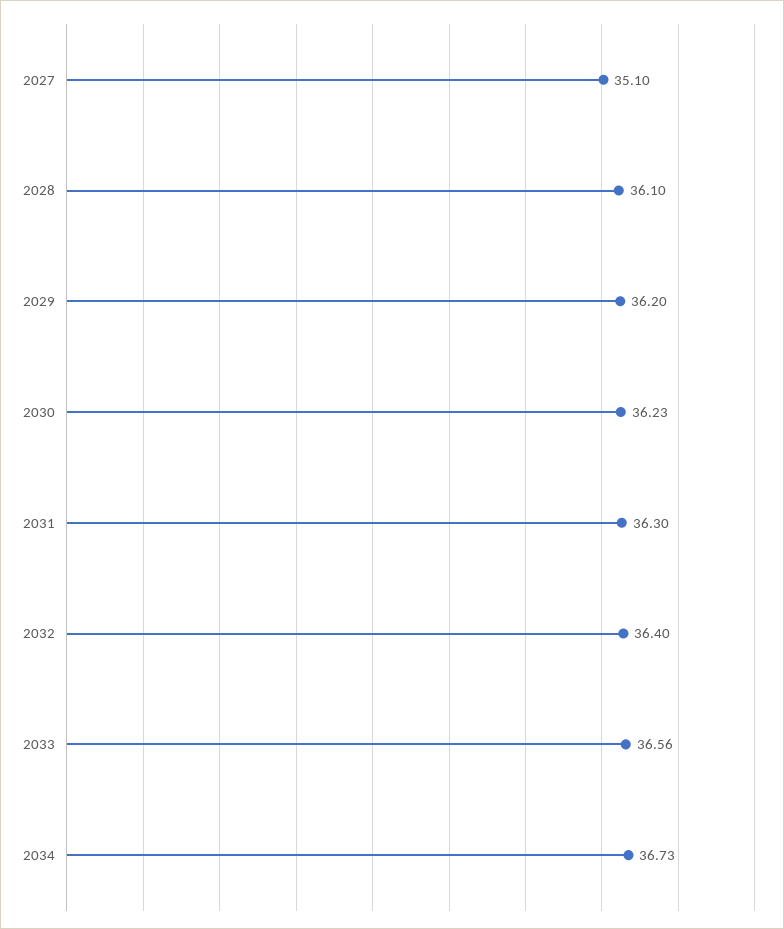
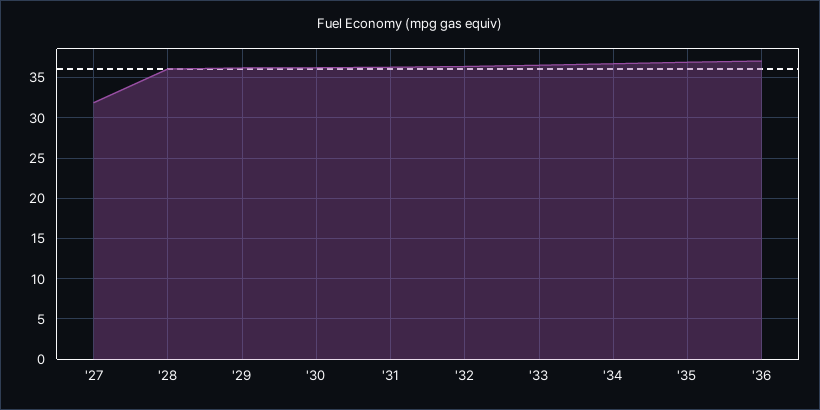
2027: 35.1 -> 32
'35: none -> 37
'36: none -> 37

